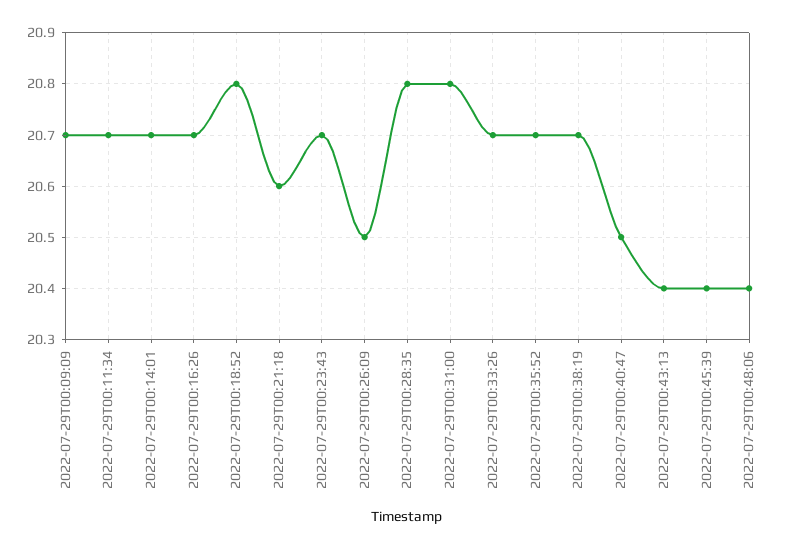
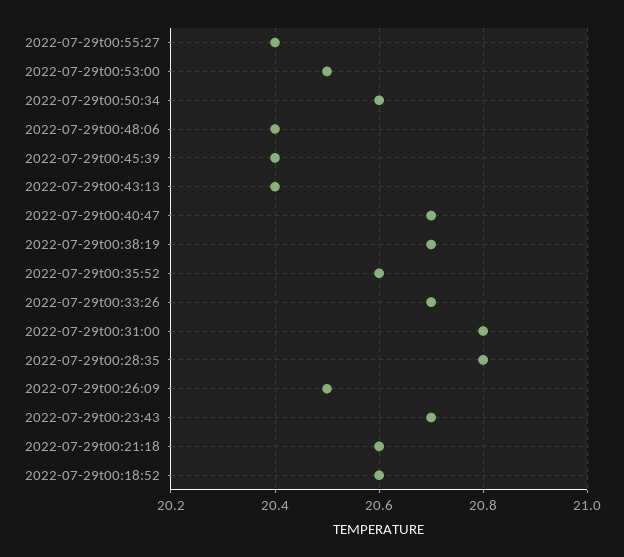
2022-07-29T00:09:09: 20.7 -> none
2022-07-29T00:11:34: 20.7 -> none
2022-07-29T00:14:01: 20.7 -> none
2022-07-29T00:16:26: 20.7 -> none
2022-07-29T00:18:52: 20.8 -> 20.6
2022-07-29T00:35:52: 20.7 -> 20.6
2022-07-29T00:40:47: 20.5 -> 20.7
2022-07-29t00:55:27: none -> 20.4
2022-07-29t00:53:00: none -> 20.5
2022-07-29t00:50:34: none -> 20.6

